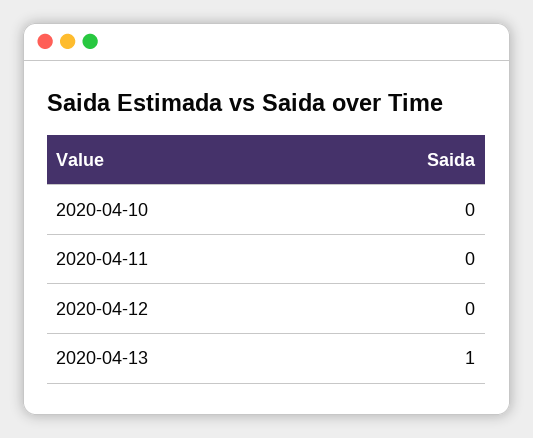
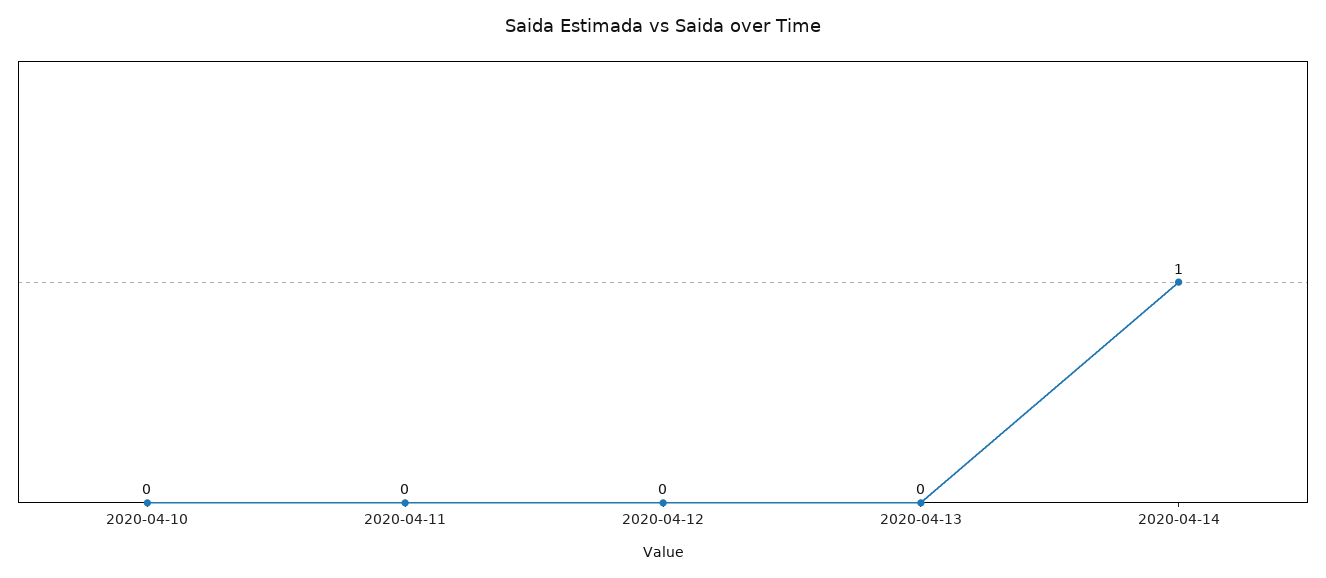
2020-04-13: 1 -> 0
2020-04-14: none -> 1

